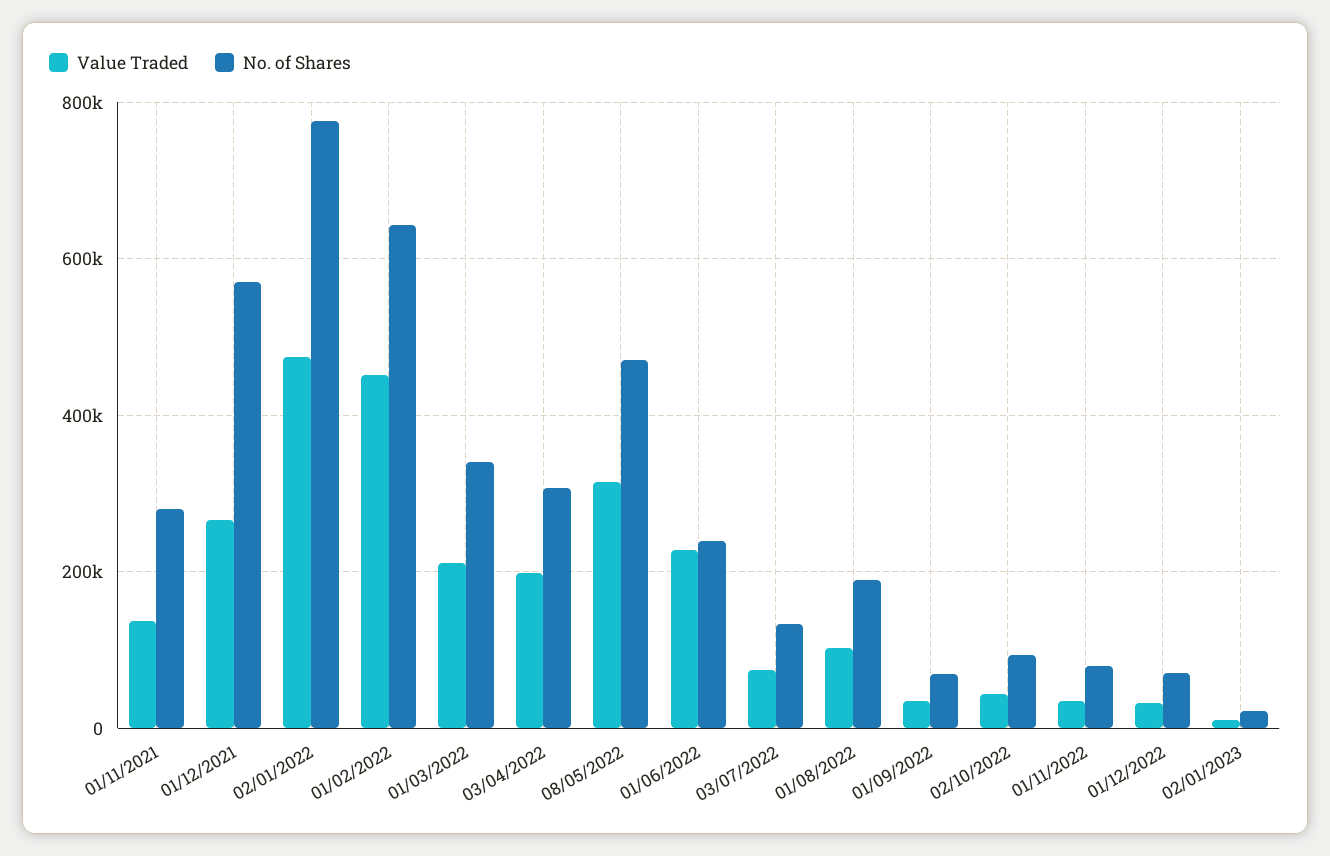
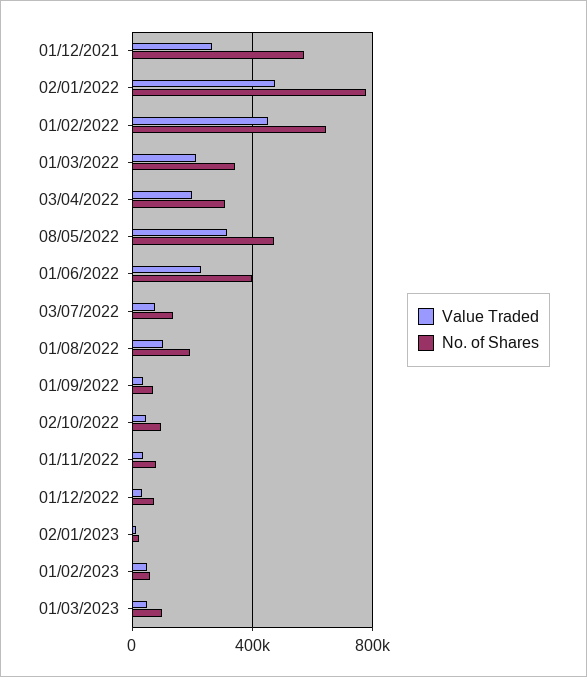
Value Traded, 01/11/2021: 140000 -> none
No. of Shares, 01/11/2021: 280000 -> none
No. of Shares, 01/06/2022: 240000 -> 400000
Value Traded, 01/02/2023: none -> 50000
No. of Shares, 01/02/2023: none -> 50000
Value Traded, 01/03/2023: none -> 50000
No. of Shares, 01/03/2023: none -> 100000

